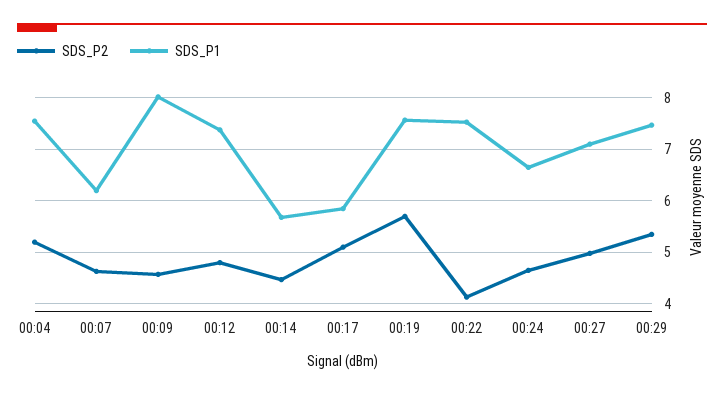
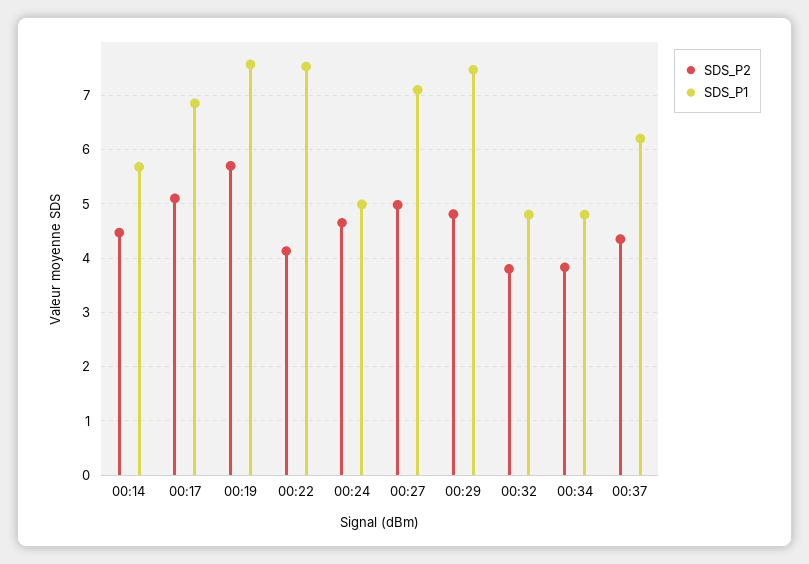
SDS_P2, 00:04: 5.2 -> none
SDS_P1, 00:04: 7.6 -> none
SDS_P2, 00:07: 4.6 -> none
SDS_P1, 00:07: 6.2 -> none
SDS_P2, 00:09: 4.6 -> none
SDS_P1, 00:09: 8 -> none
SDS_P2, 00:12: 4.8 -> none
SDS_P1, 00:12: 7.4 -> none
SDS_P1, 00:17: 5.8 -> 6.8
SDS_P1, 00:24: 6.6 -> 5
SDS_P2, 00:29: 5.4 -> 4.8
SDS_P2, 00:32: none -> 3.8
SDS_P1, 00:32: none -> 4.8
SDS_P2, 00:34: none -> 3.8
SDS_P1, 00:34: none -> 4.8
SDS_P2, 00:37: none -> 4.4
SDS_P1, 00:37: none -> 6.2

